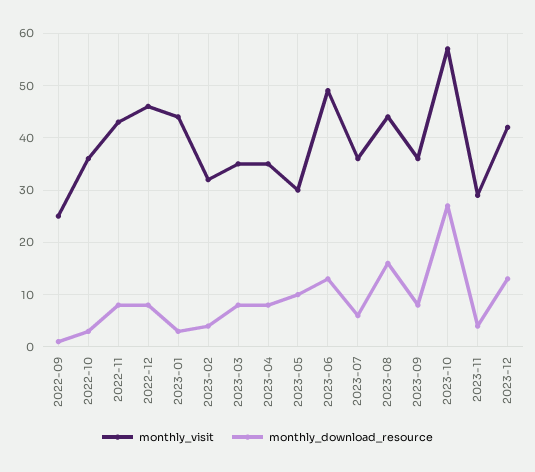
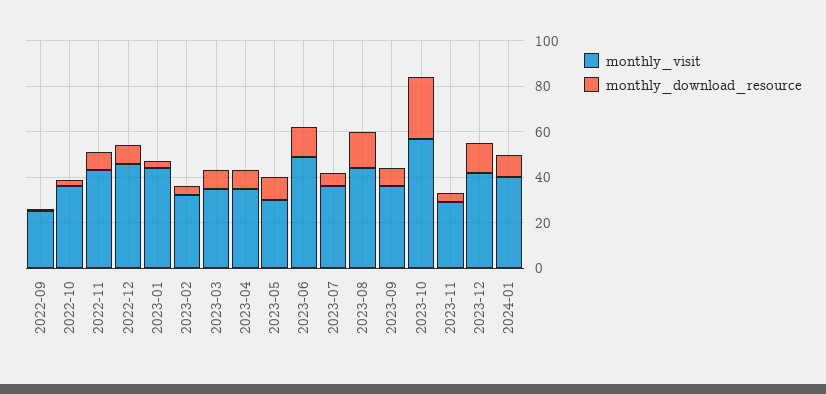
monthly_visit, 2024-01: none -> 40
monthly_download_resource, 2024-01: none -> 10

